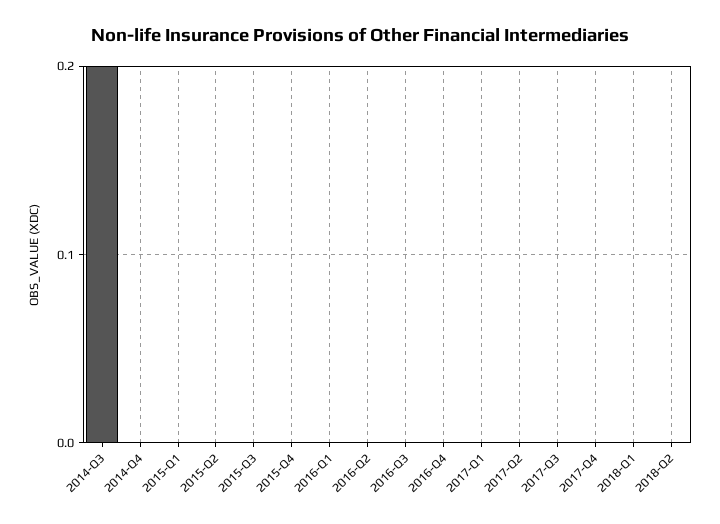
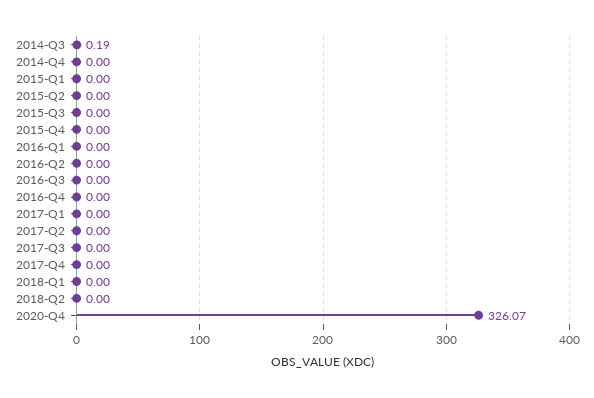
2014-Q3: 0.2 -> 0.19
2020-Q4: none -> 326.07

